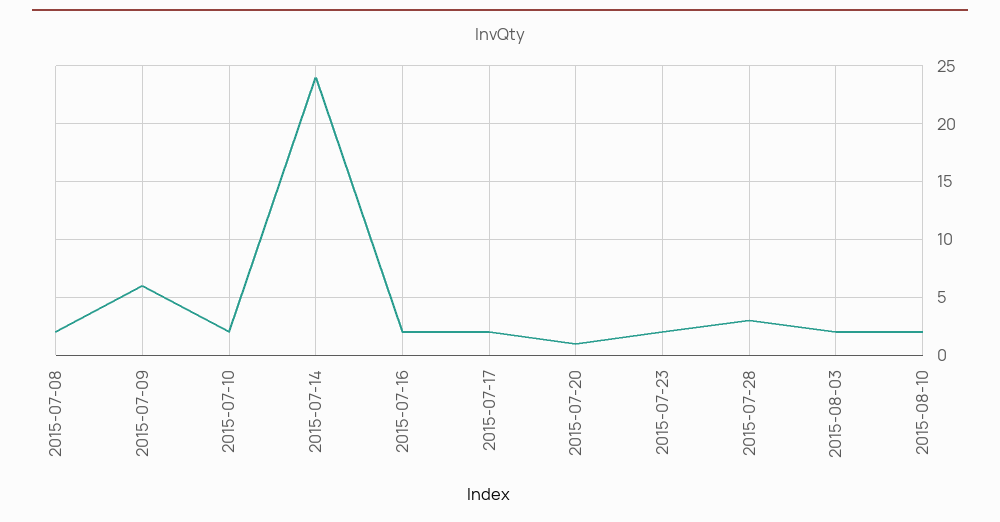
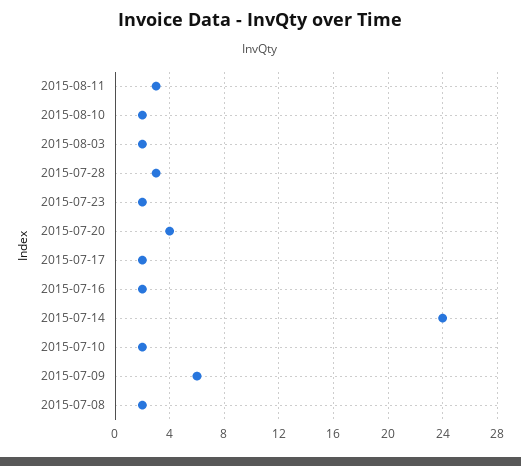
2015-07-20: 1 -> 4
2015-08-11: none -> 3

